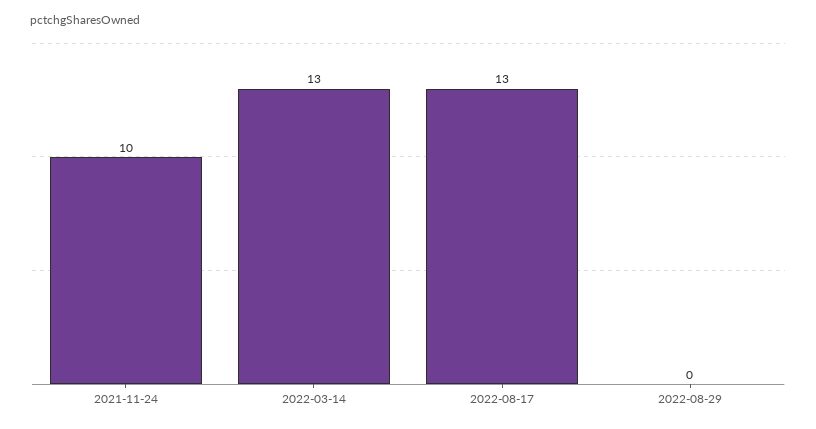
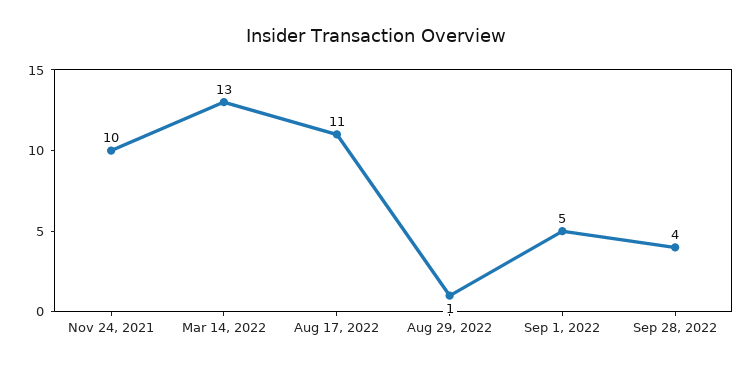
2022-08-17: 13 -> 11
2022-08-29: 0 -> 1
Sep 1, 2022: none -> 5
Sep 28, 2022: none -> 4

